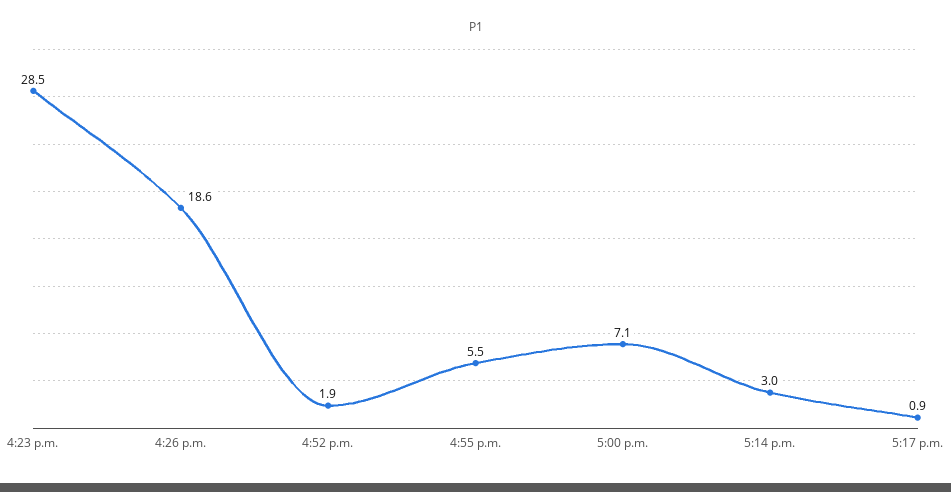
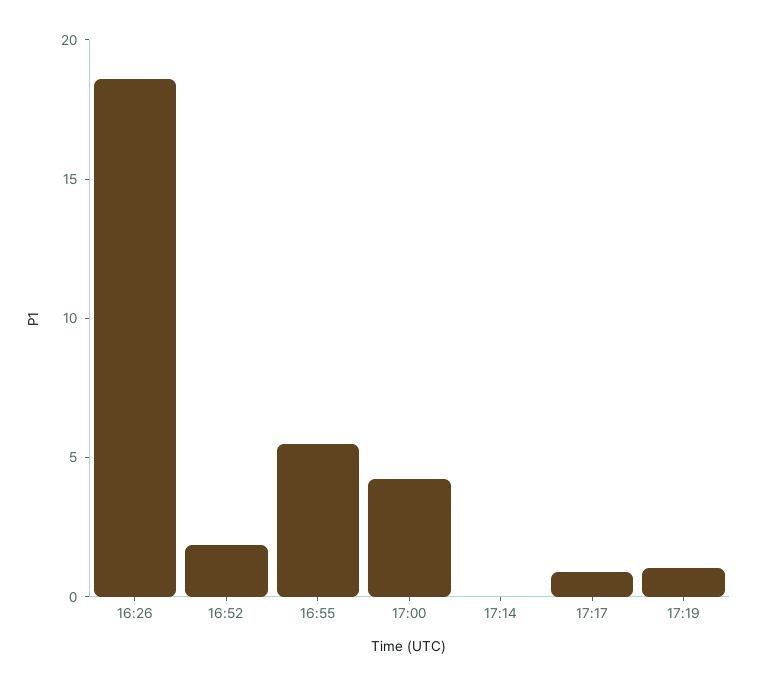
4:23 p.m.: 28.5 -> none
5:00 p.m.: 7.1 -> 4
5:14 p.m.: 3 -> 0
17:19: none -> 1

